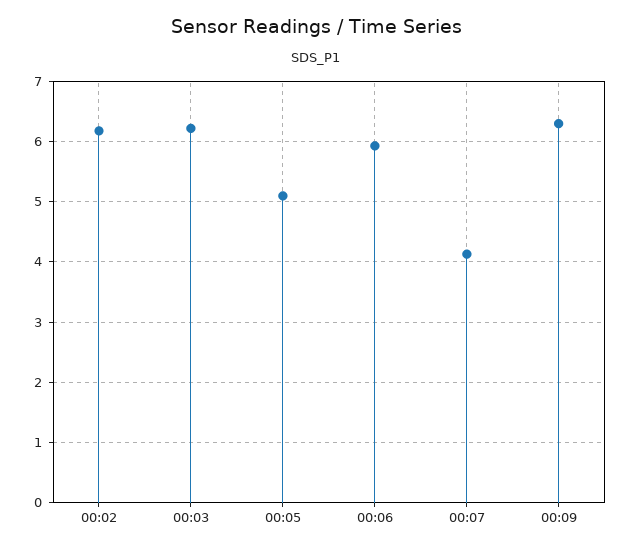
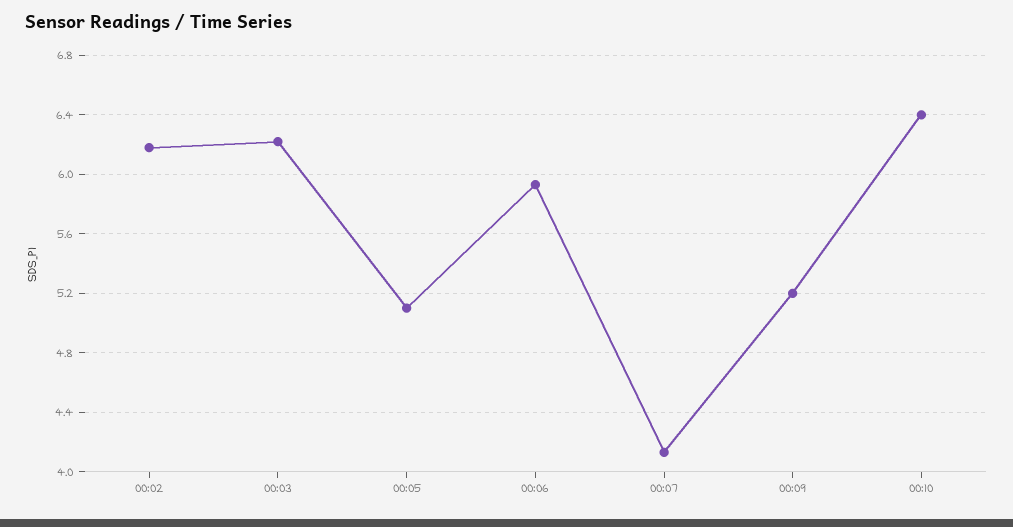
00:09: 6.3 -> 5.2
00:10: none -> 6.4

